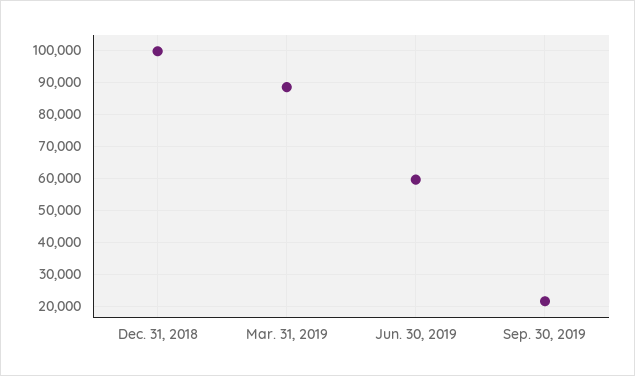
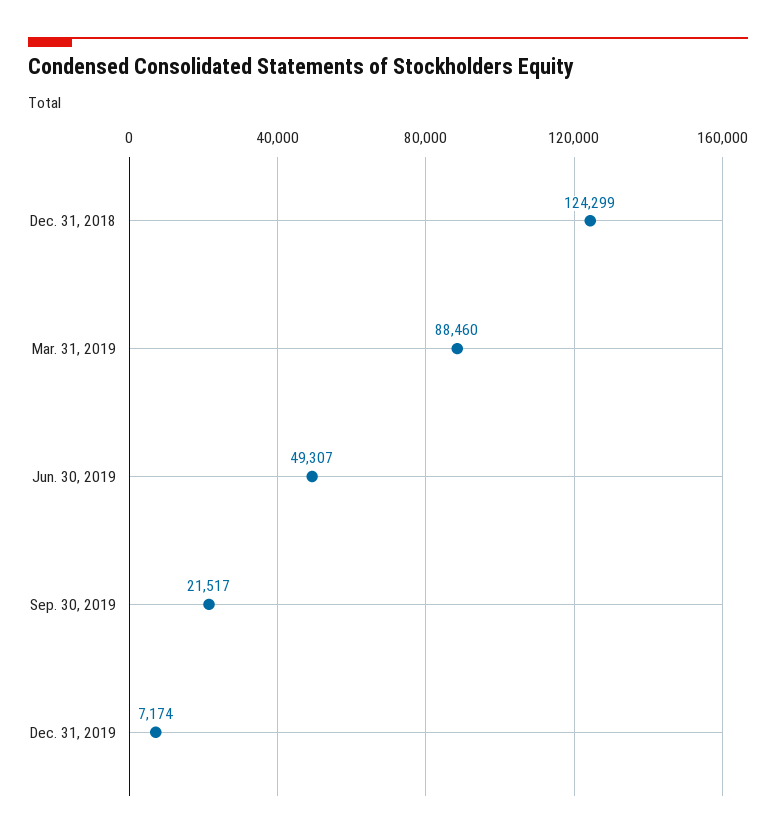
Dec. 31, 2018: 100000 -> 124299
Jun. 30, 2019: 60000 -> 49307
Dec. 31, 2019: none -> 7174

